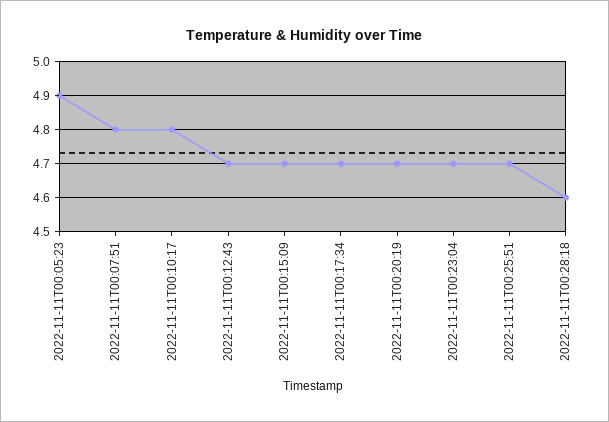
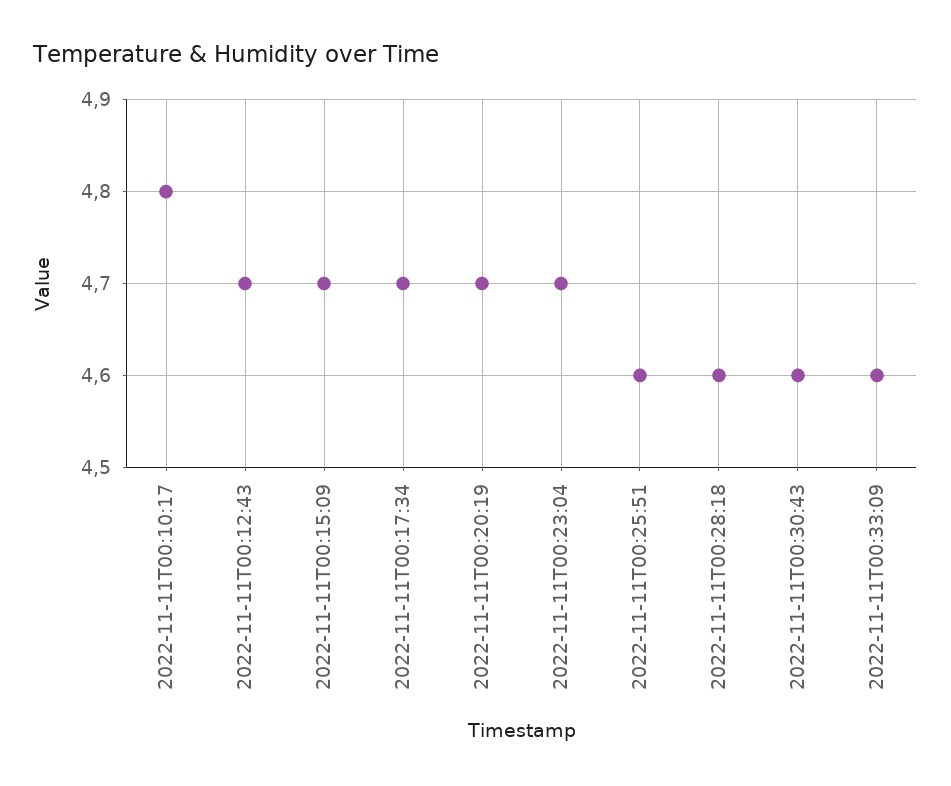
2022-11-11T00:05:23: 4.9 -> none
2022-11-11T00:07:51: 4.8 -> none
2022-11-11T00:25:51: 4.7 -> 4.6
2022-11-11T00:30:43: none -> 4.6
2022-11-11T00:33:09: none -> 4.6

